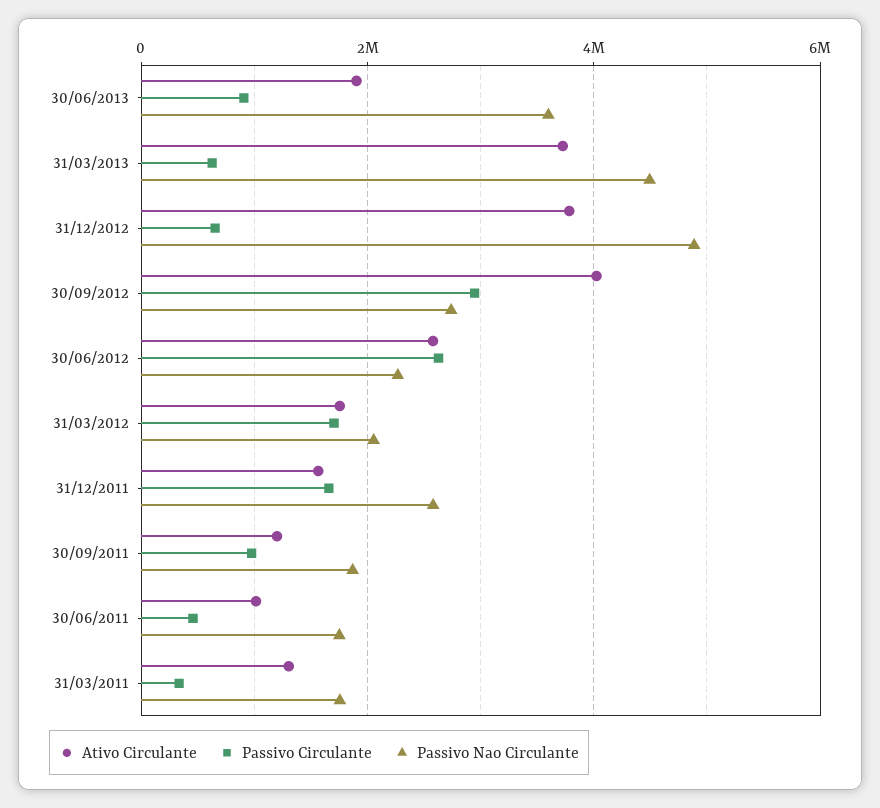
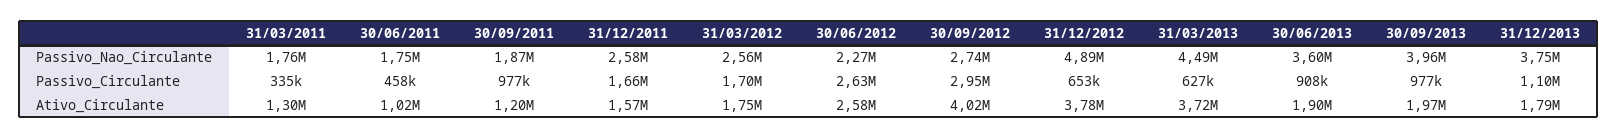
Passivo Nao Circulante, 31/03/2012: 2000000 -> 2560000
Passivo Nao Circulante, 30/09/2013: none -> 3960000
Passivo Nao Circulante, 31/12/2013: none -> 3750000
Passivo Circulante, 30/09/2013: none -> 977000
Passivo Circulante, 31/12/2013: none -> 1100000
Ativo Circulante, 30/09/2013: none -> 1970000
Ativo Circulante, 31/12/2013: none -> 1790000

